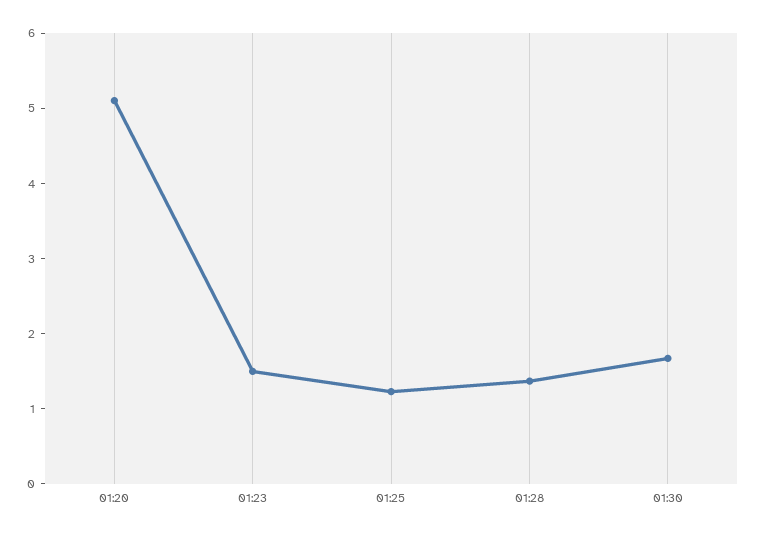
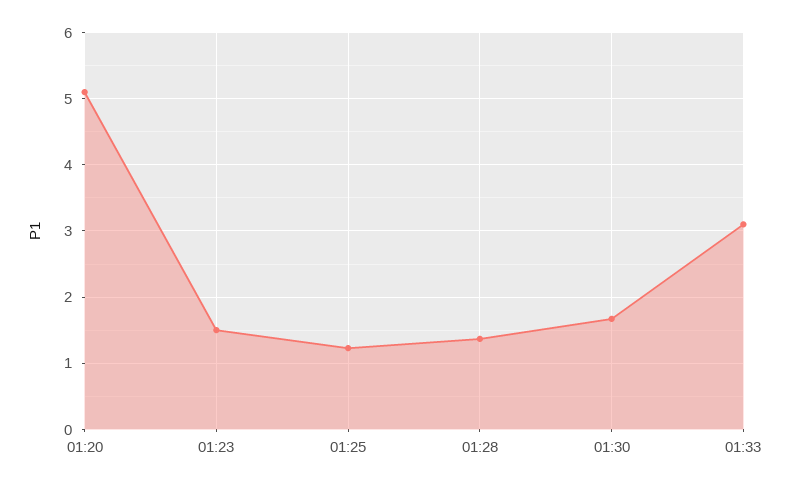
01:33: none -> 3.1

